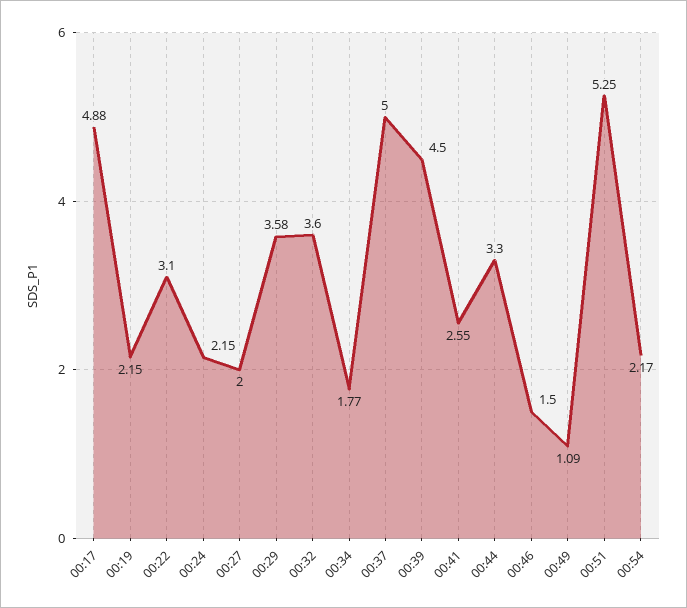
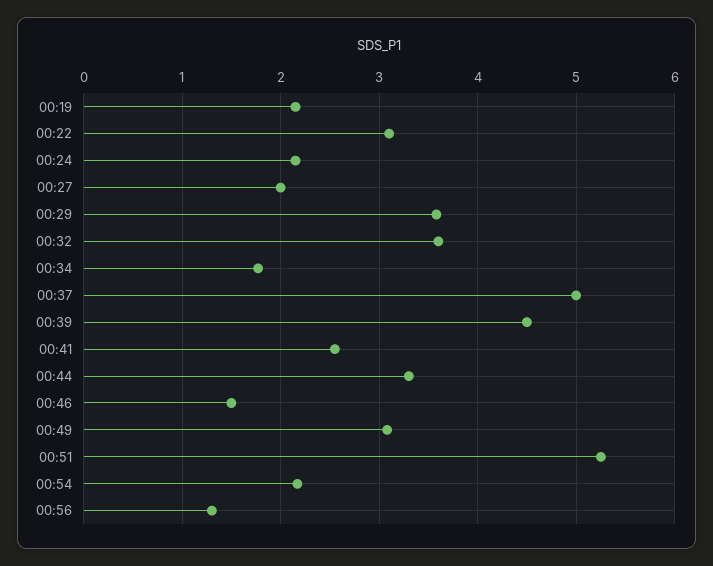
00:17: 4.88 -> none
00:49: 1.09 -> 3.1
00:56: none -> 1.3

